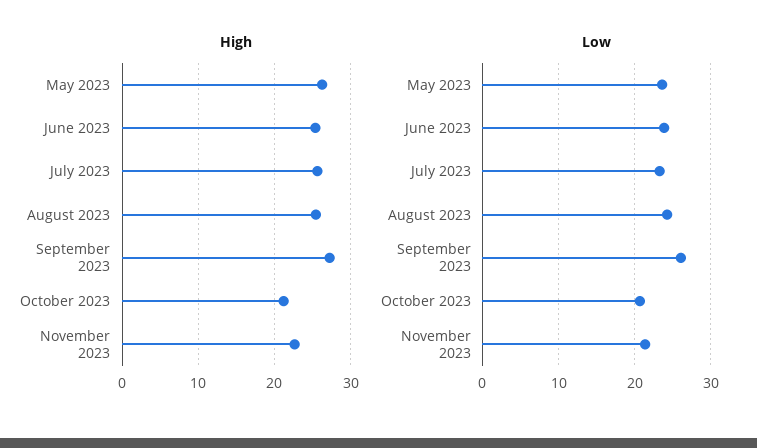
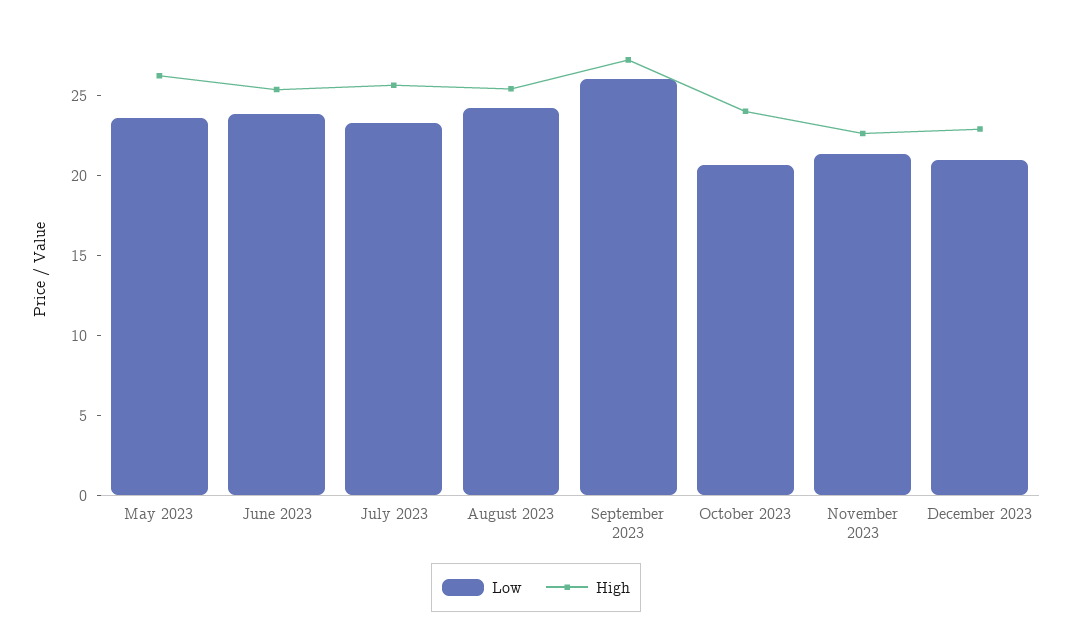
High, October 2023: 21 -> 24
Low, December 2023: none -> 21
High, December 2023: none -> 23

